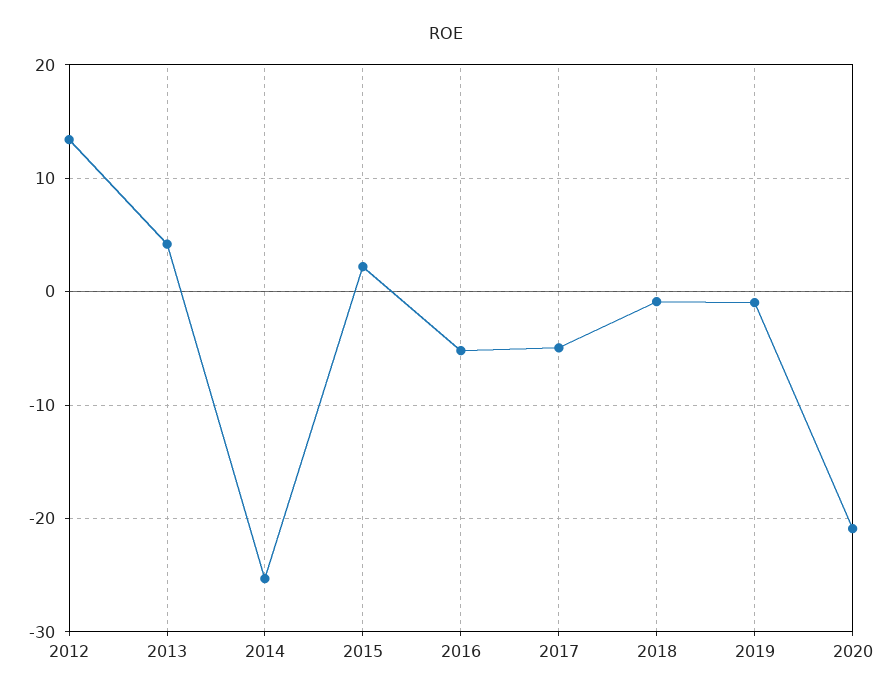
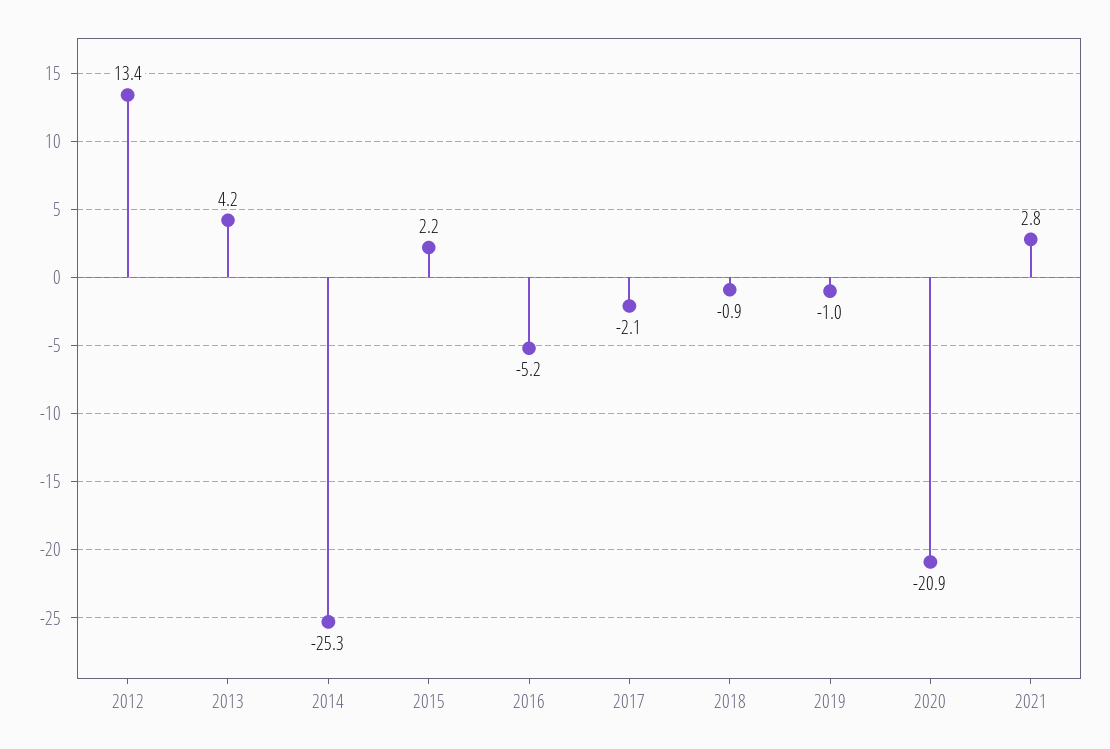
2017: -5 -> -2.1
2021: none -> 2.8

